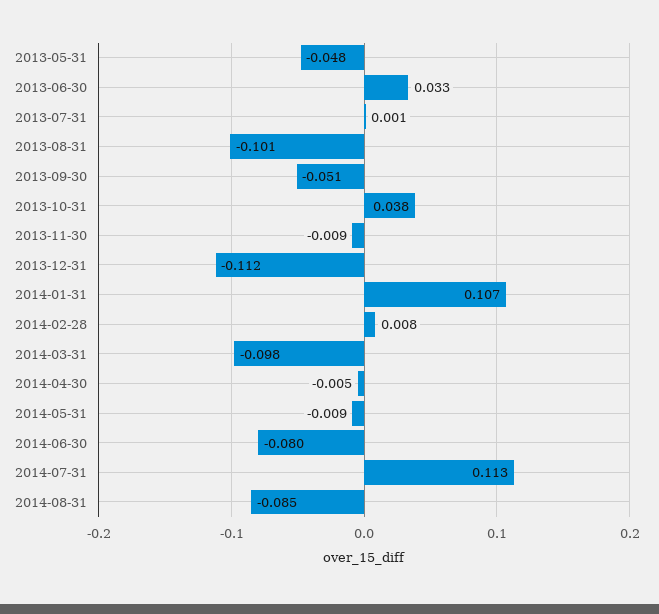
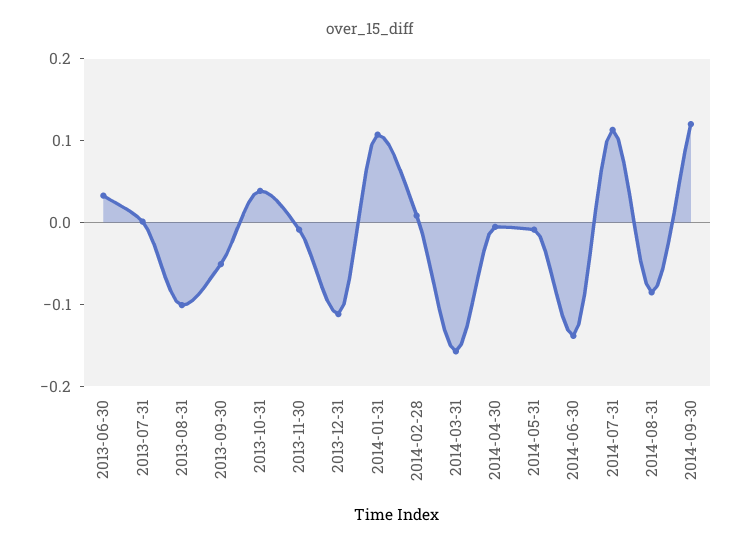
2013-05-31: -0.048 -> none
2014-03-31: -0.098 -> -0.16
2014-06-30: -0.08 -> -0.14
2014-09-30: none -> 0.12

